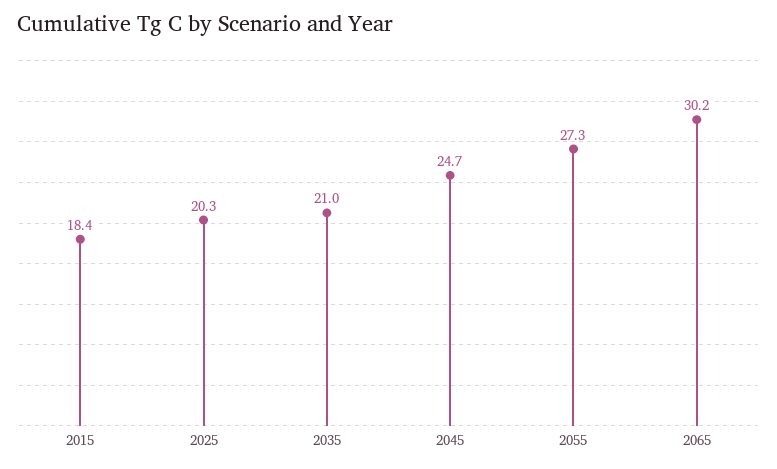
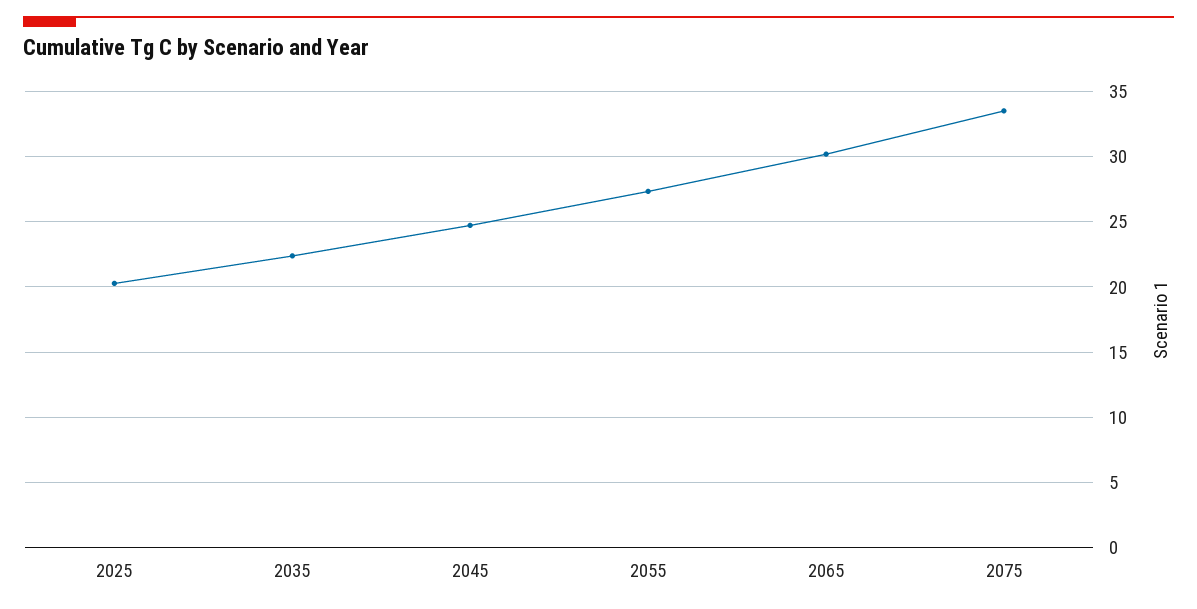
2015: 18.4 -> none
2035: 21 -> 22.5
2075: none -> 33.5

